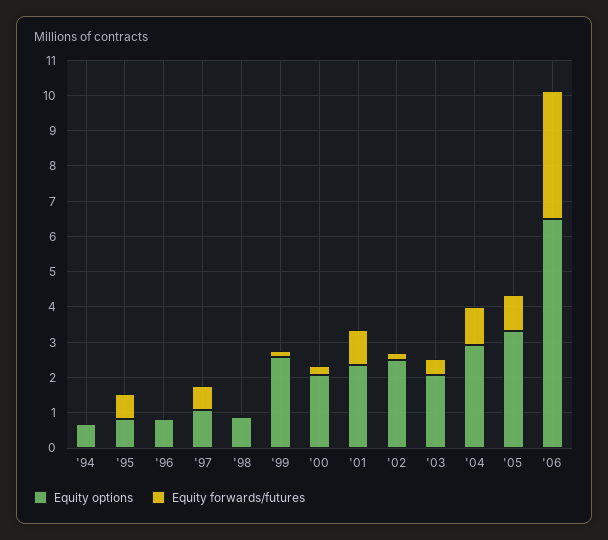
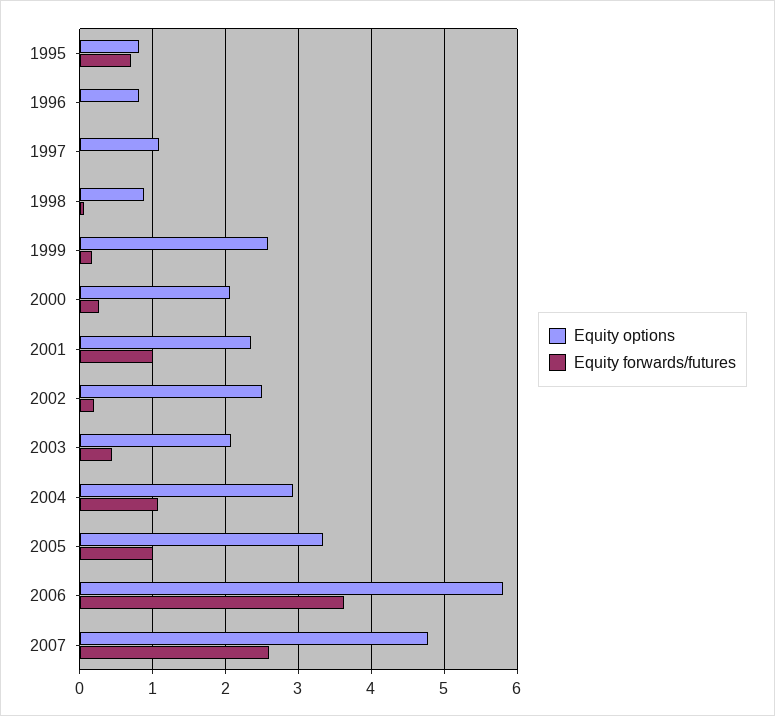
Equity options, '94: 0.75 -> none
Equity forwards/futures, '94: 0 -> none
Equity forwards/futures, '97: 0.75 -> 0
Equity options, '06: 6.5 -> 5.8
Equity options, 2007: none -> 4.8
Equity forwards/futures, 2007: none -> 2.6

